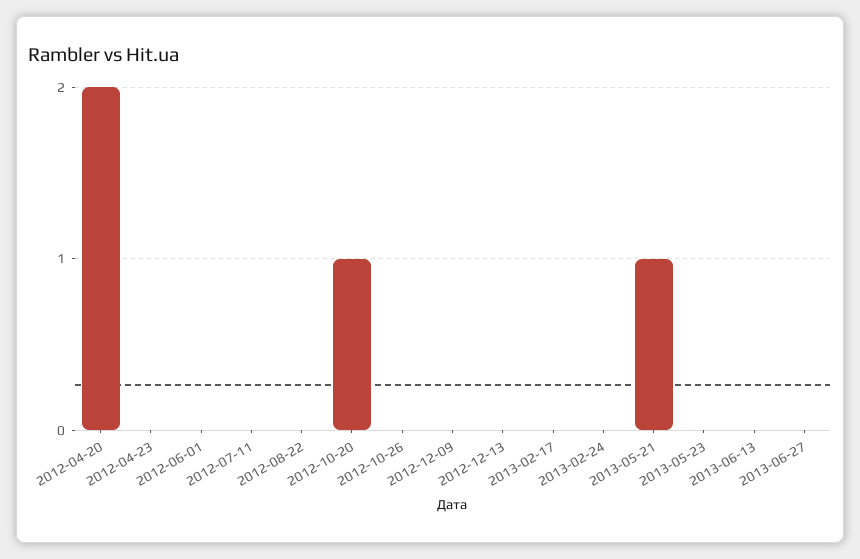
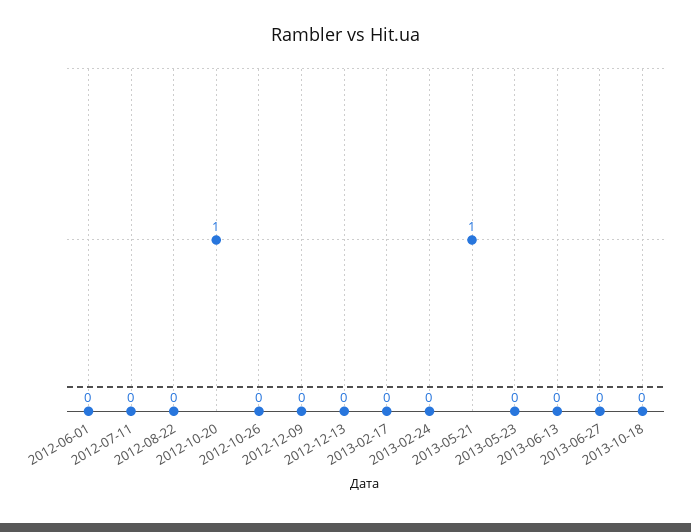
2012-04-20: 2 -> none
2012-04-23: 0 -> none
2013-10-18: none -> 0

